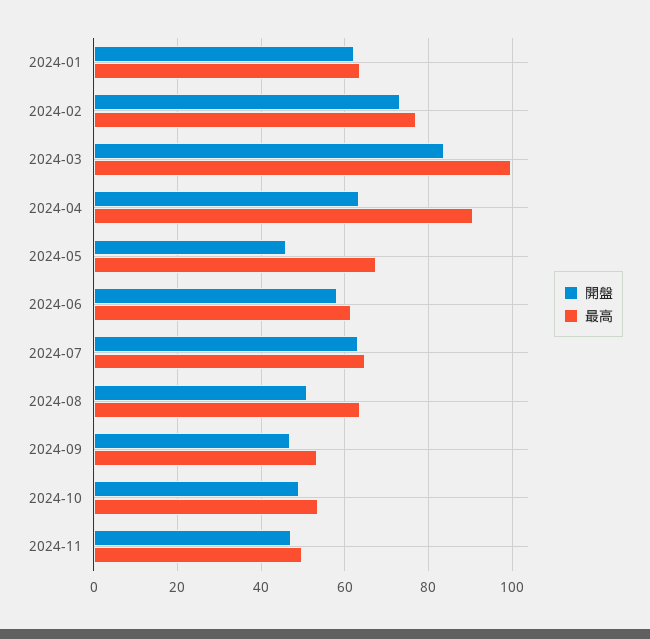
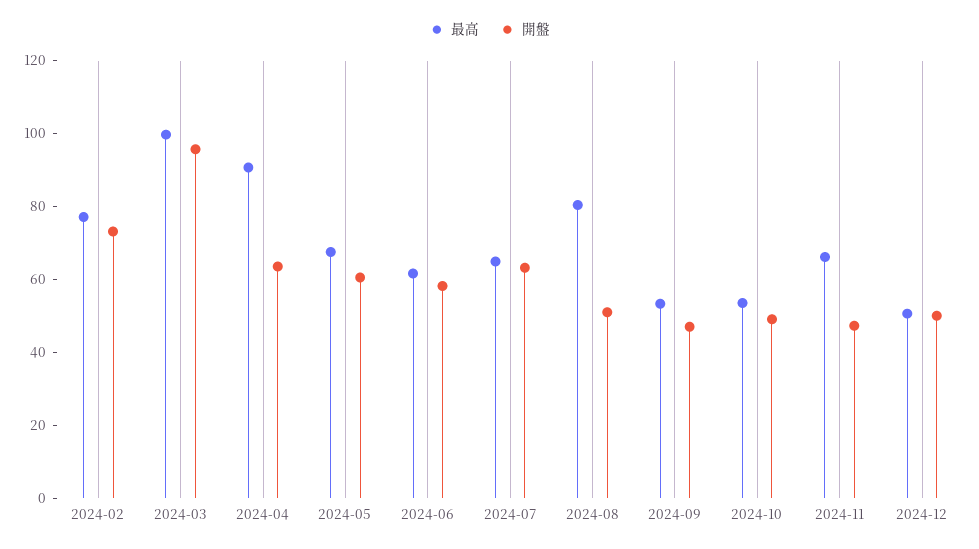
開盤, 2024-01: 62 -> none
最高, 2024-01: 64 -> none
開盤, 2024-03: 84 -> 95
開盤, 2024-05: 46 -> 60
最高, 2024-08: 64 -> 80
最高, 2024-11: 50 -> 65
最高, 2024-12: none -> 50
開盤, 2024-12: none -> 50

